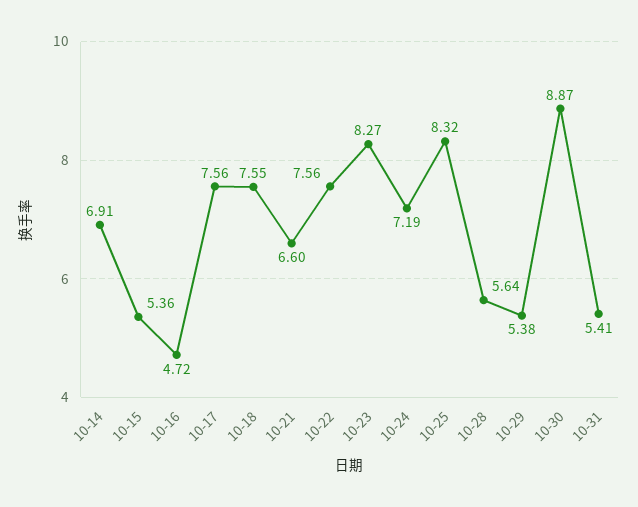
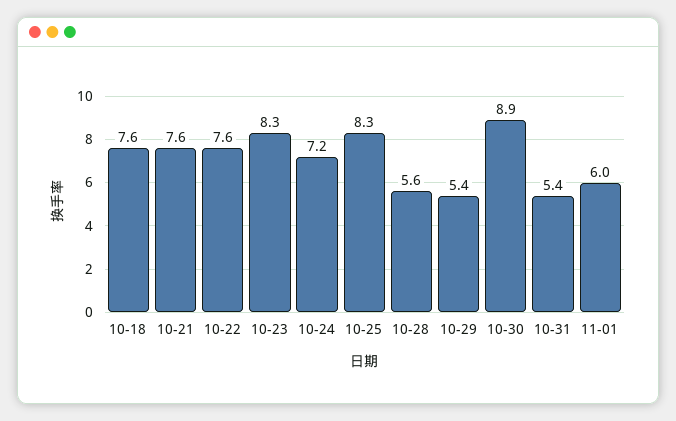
10-14: 6.91 -> none
10-15: 5.36 -> none
10-16: 4.72 -> none
10-17: 7.56 -> none
10-21: 6.6 -> 7.6
11-01: none -> 6

